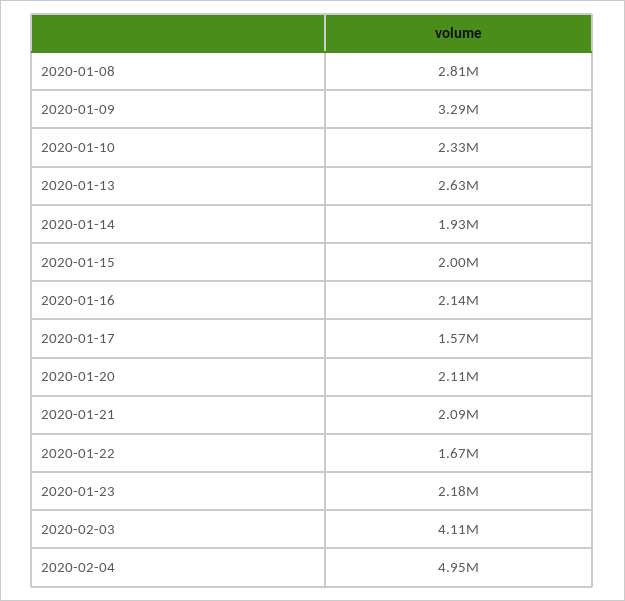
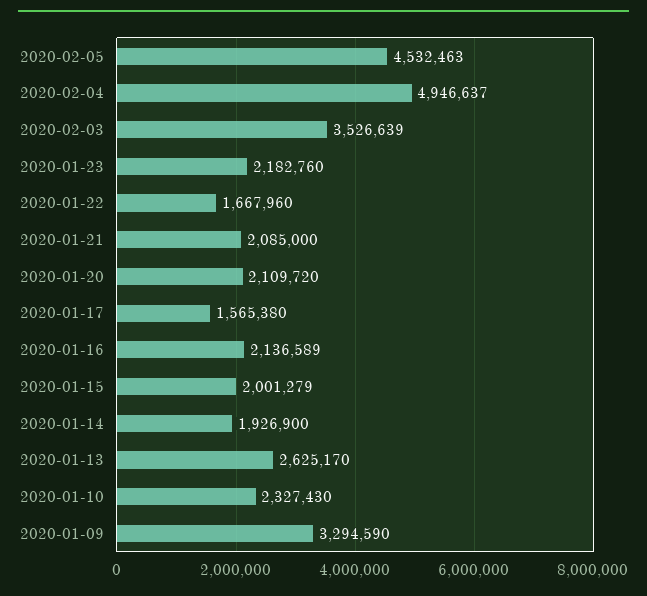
2020-01-08: 2810000 -> none
2020-02-03: 4110000 -> 3526639
2020-02-05: none -> 4532463

